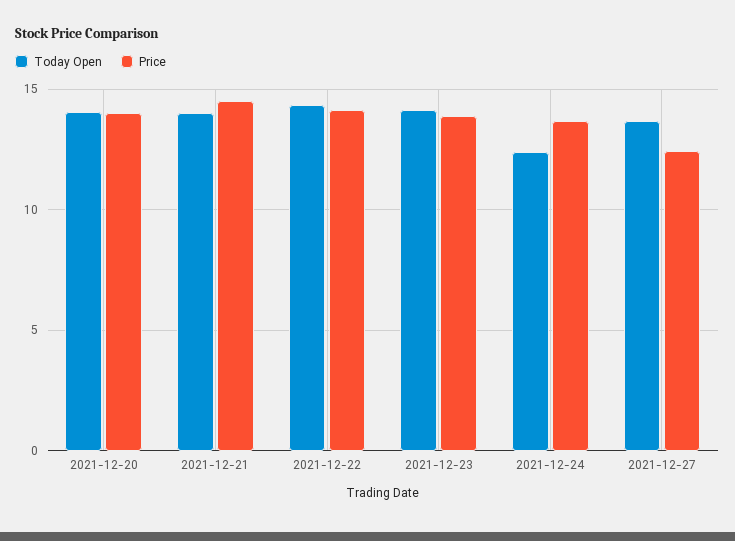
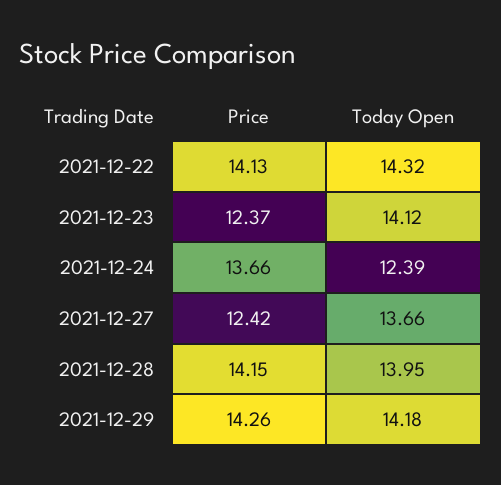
Today Open, 2021-12-20: 14 -> none
Price, 2021-12-20: 14 -> none
Today Open, 2021-12-21: 14 -> none
Price, 2021-12-21: 14.5 -> none
Price, 2021-12-23: 14 -> 12.37
Price, 2021-12-28: none -> 14.15
Today Open, 2021-12-28: none -> 13.95
Price, 2021-12-29: none -> 14.26
Today Open, 2021-12-29: none -> 14.18

